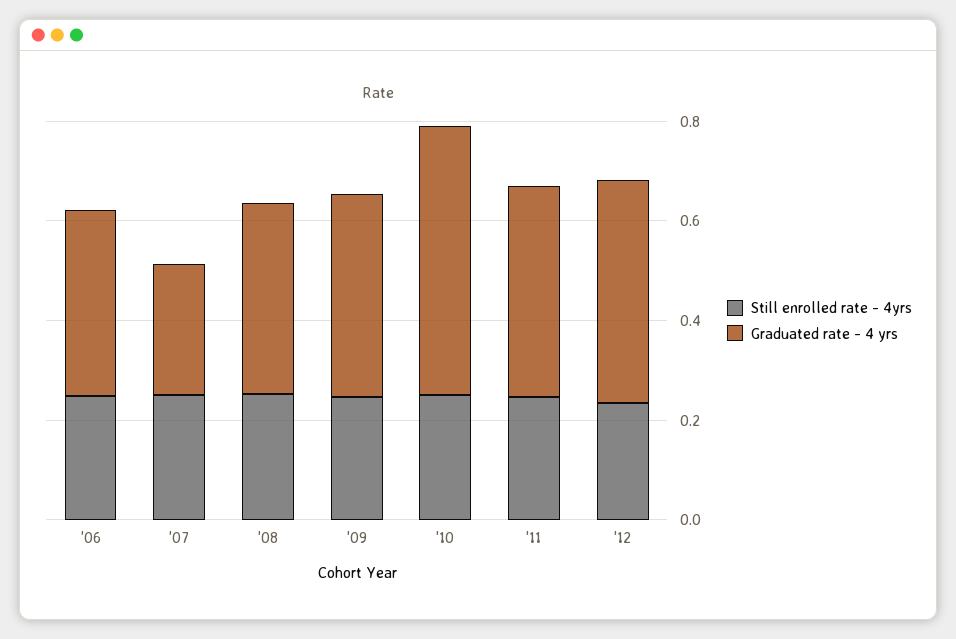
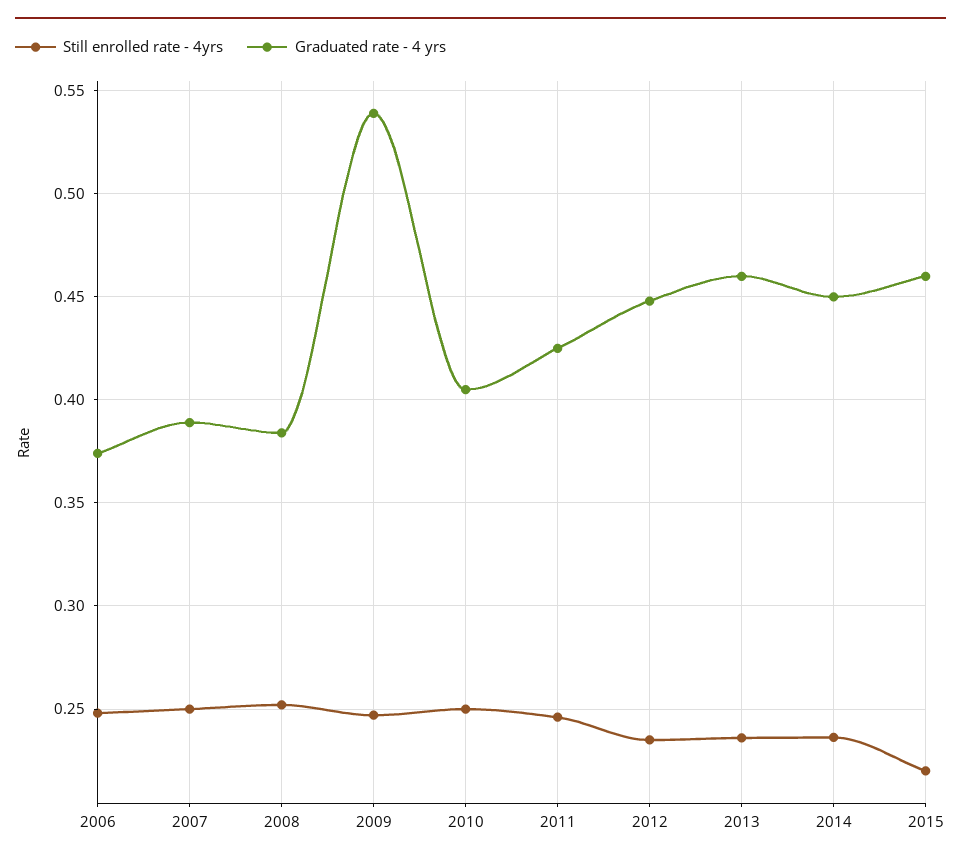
Graduated rate - 4 yrs, '07: 0.25 -> 0.39
Graduated rate - 4 yrs, '09: 0.4 -> 0.54
Graduated rate - 4 yrs, '10: 0.55 -> 0.405
Still enrolled rate - 4yrs, 2013: none -> 0.235
Graduated rate - 4 yrs, 2013: none -> 0.46
Still enrolled rate - 4yrs, 2014: none -> 0.235
Graduated rate - 4 yrs, 2014: none -> 0.45
Still enrolled rate - 4yrs, 2015: none -> 0.22
Graduated rate - 4 yrs, 2015: none -> 0.46

